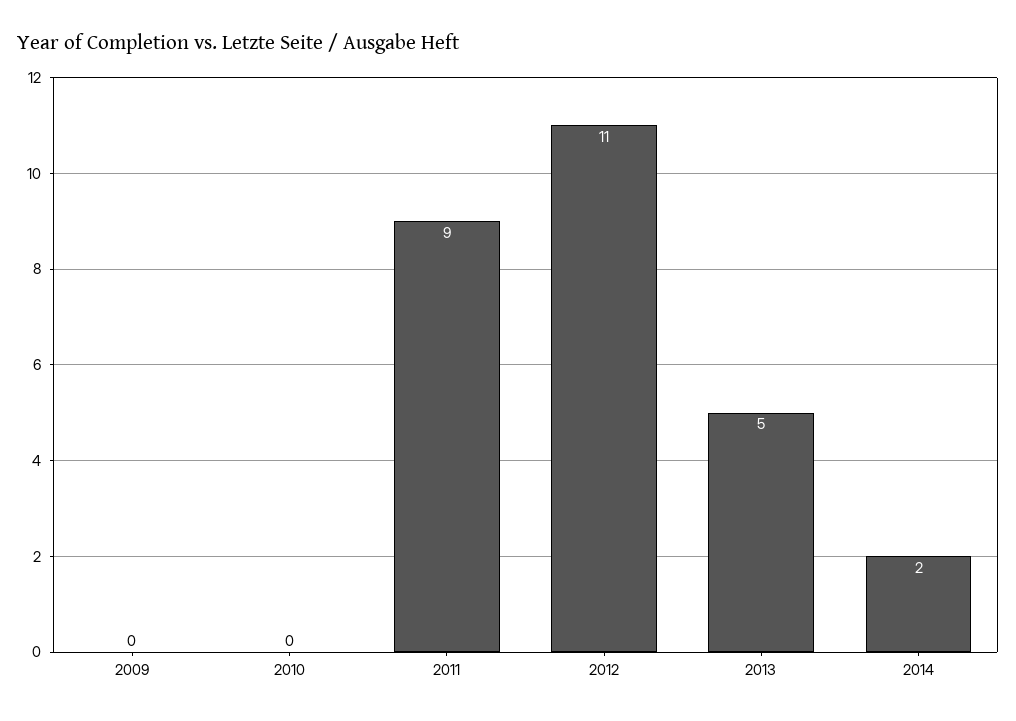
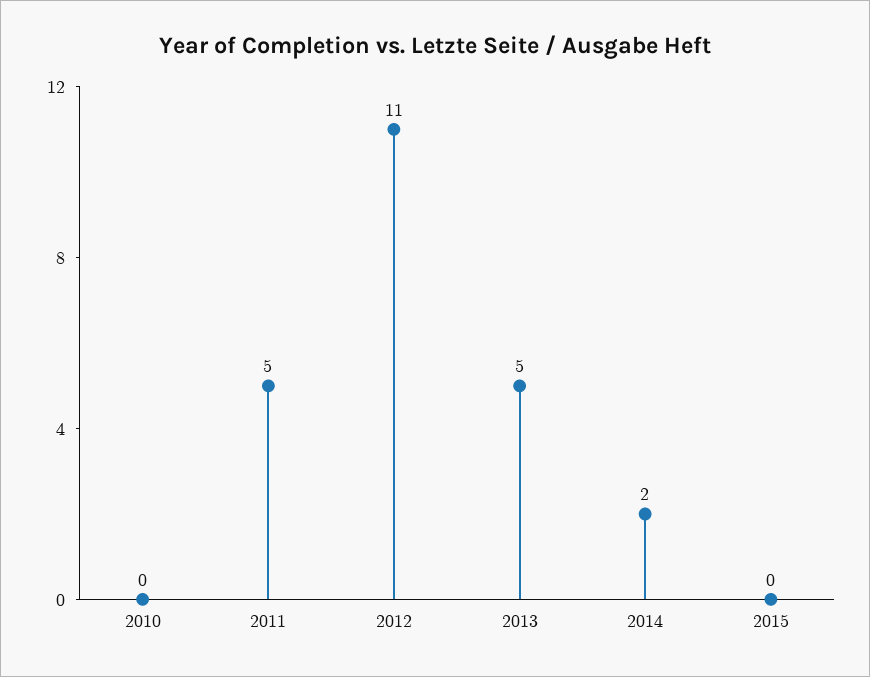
2009: 0 -> none
2011: 9 -> 5
2015: none -> 0

